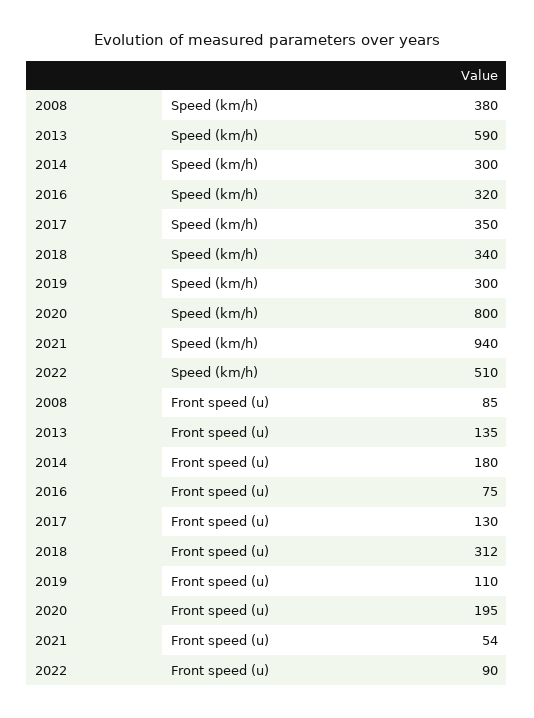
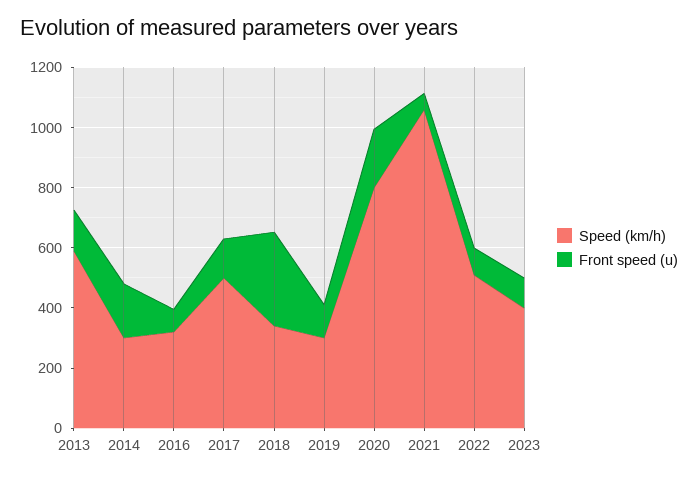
Speed (km/h), 2008: 380 -> none
Speed (km/h), 2017: 350 -> 500
Speed (km/h), 2021: 940 -> 1050
Front speed (u), 2008: 85 -> none
Speed (km/h), 2023: none -> 400
Front speed (u), 2023: none -> 100

